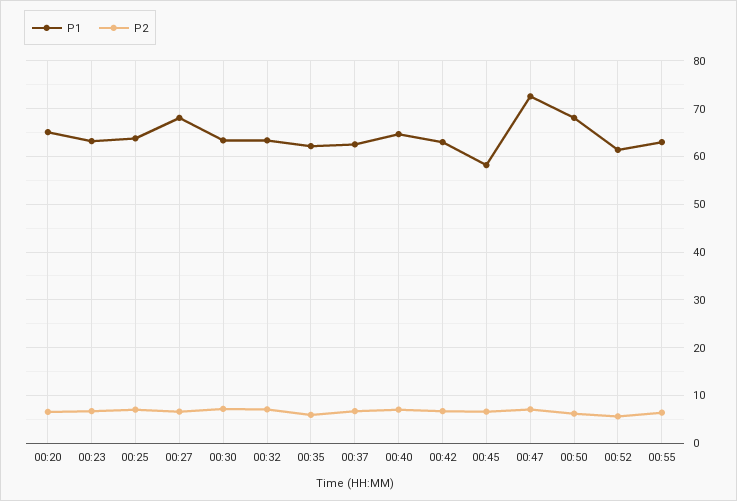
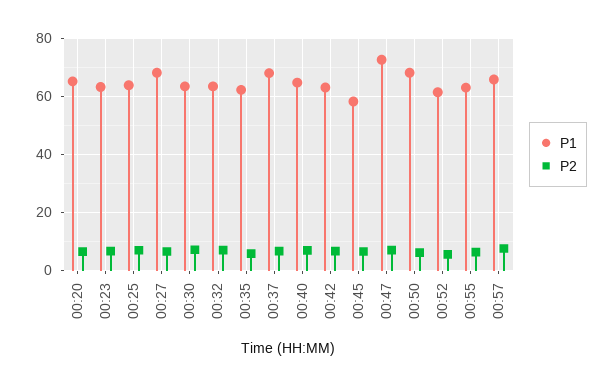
P1, 00:37: 62 -> 67.5
P1, 00:57: none -> 65
P2, 00:57: none -> 7.5

